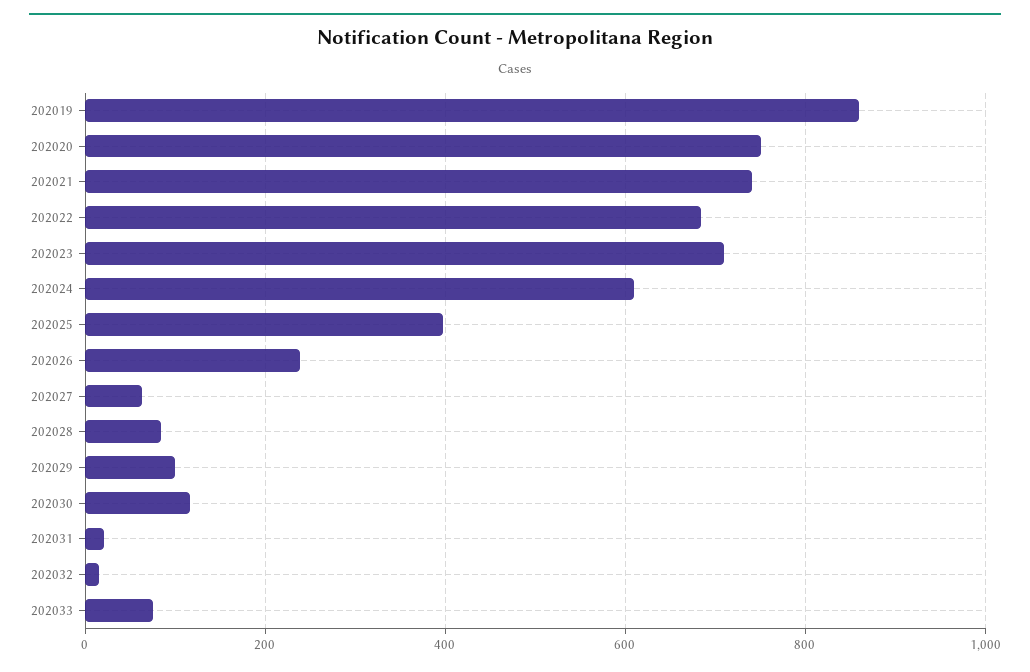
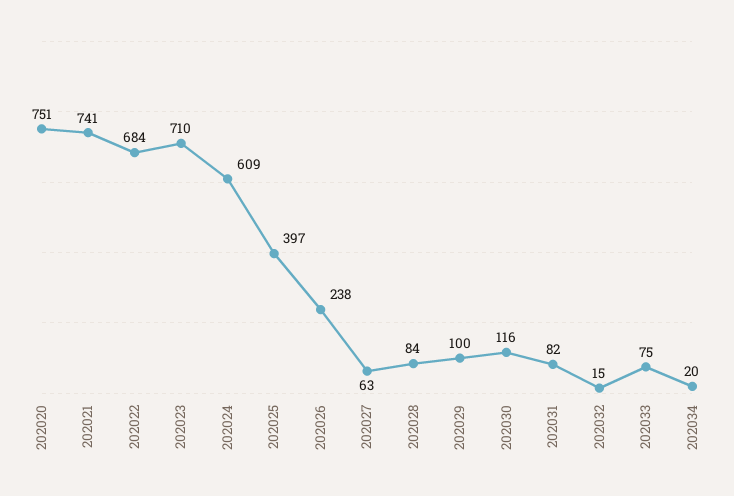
202019: 860 -> none
202031: 20 -> 82
202034: none -> 20

